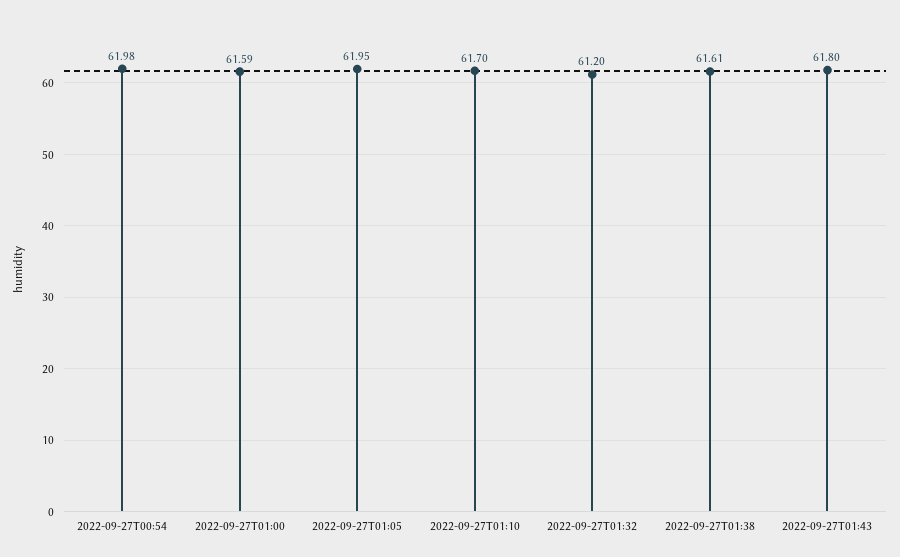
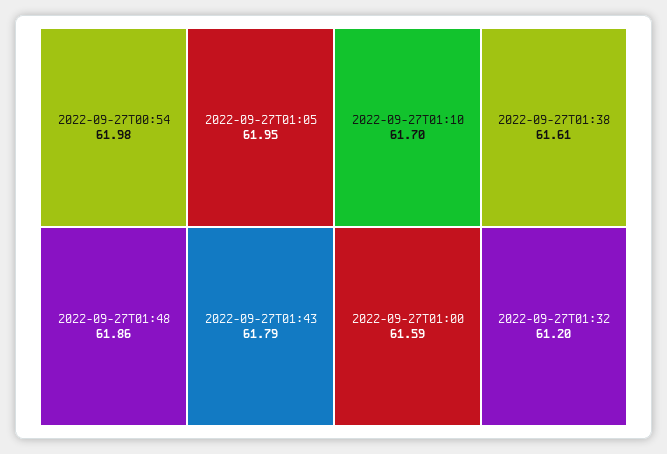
2022-09-27T01:43: 61.8 -> 61.79
2022-09-27T01:48: none -> 61.86

